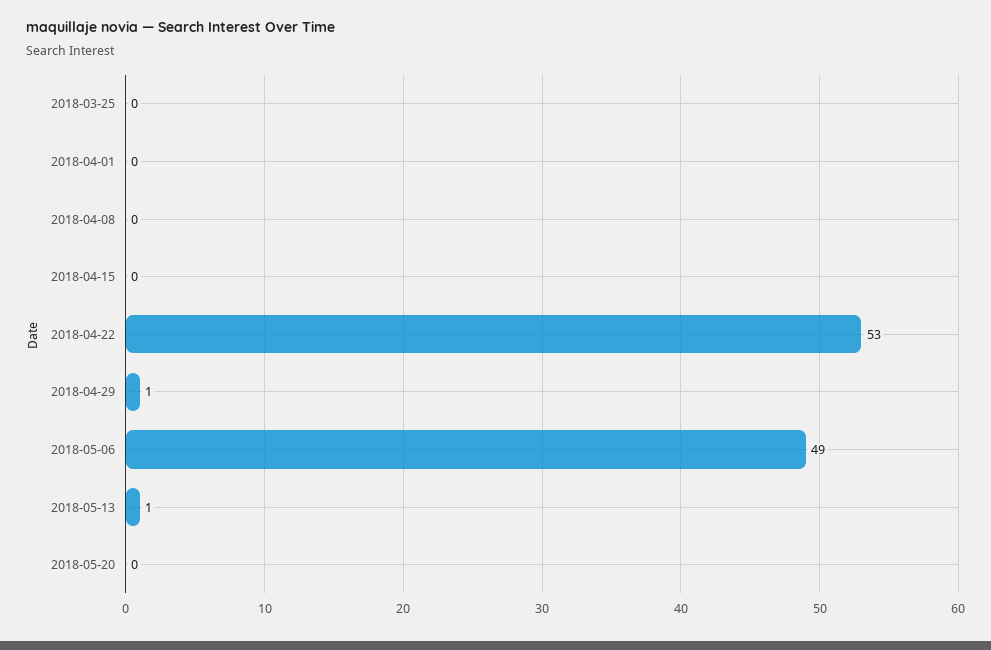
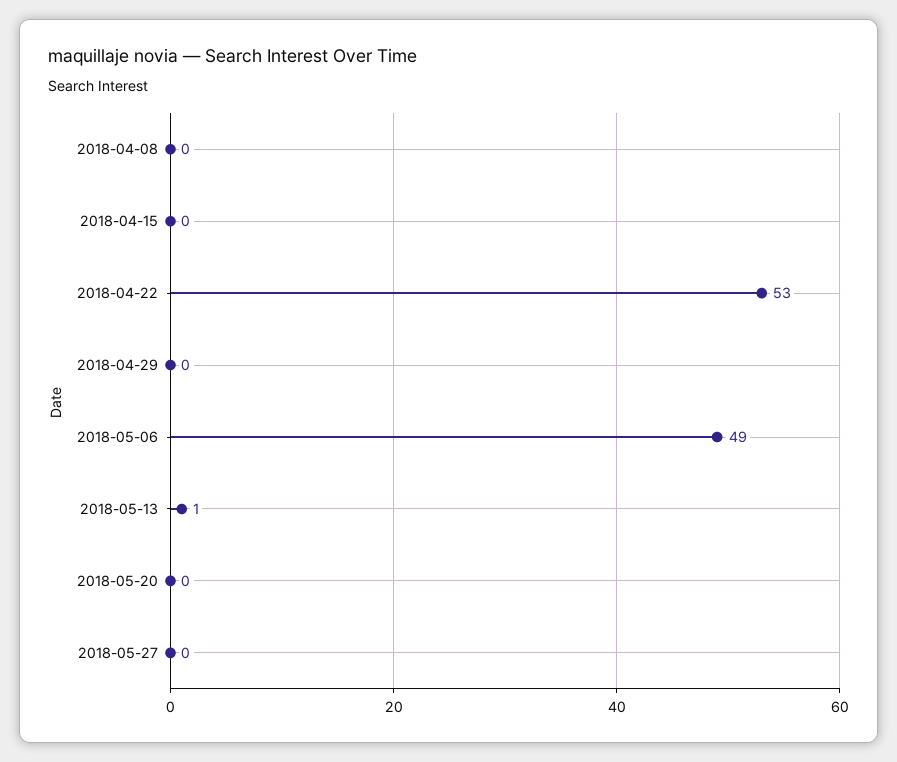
2018-03-25: 0 -> none
2018-04-01: 0 -> none
2018-04-29: 1 -> 0
2018-05-27: none -> 0

